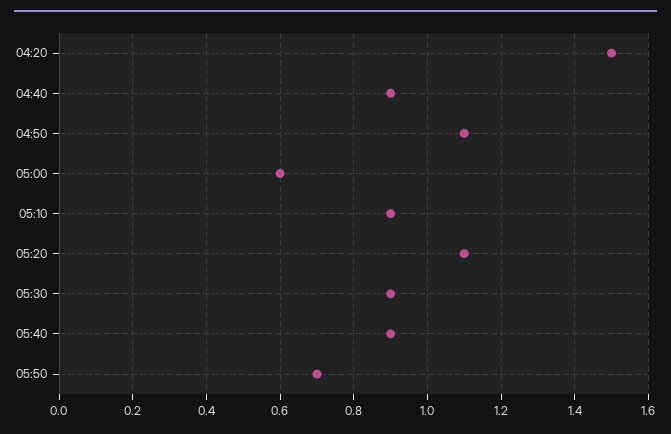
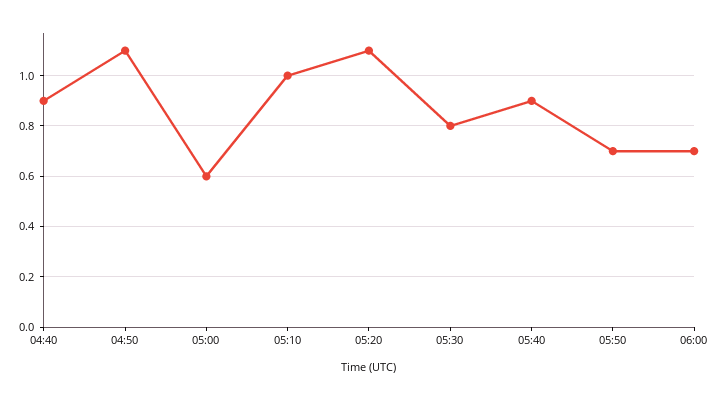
04:20: 1.5 -> none
05:10: 0.9 -> 1
05:30: 0.9 -> 0.8
06:00: none -> 0.7

